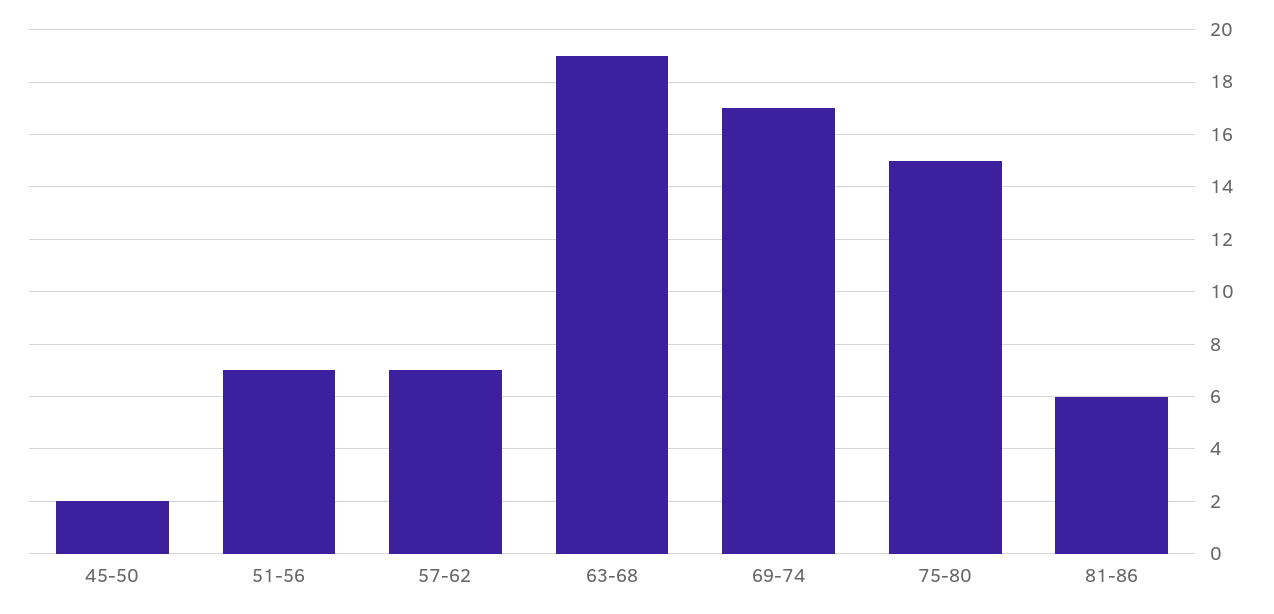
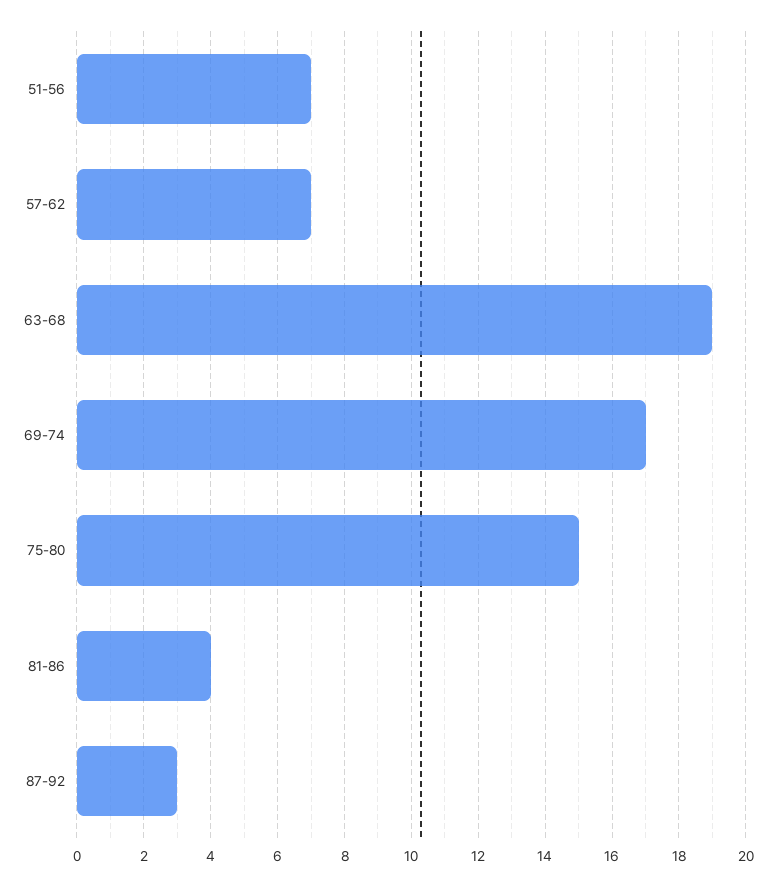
45-50: 2 -> none
81-86: 6 -> 4
87-92: none -> 3

